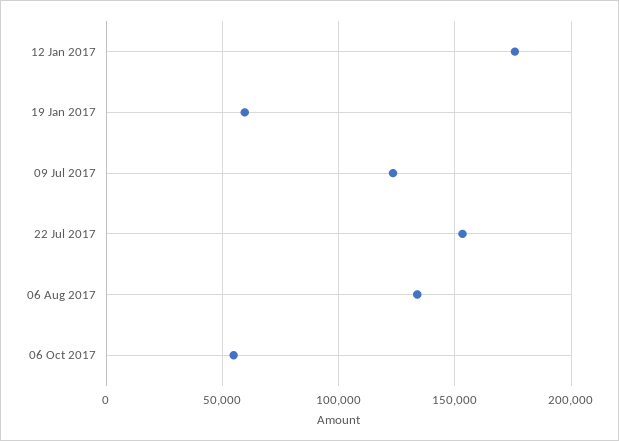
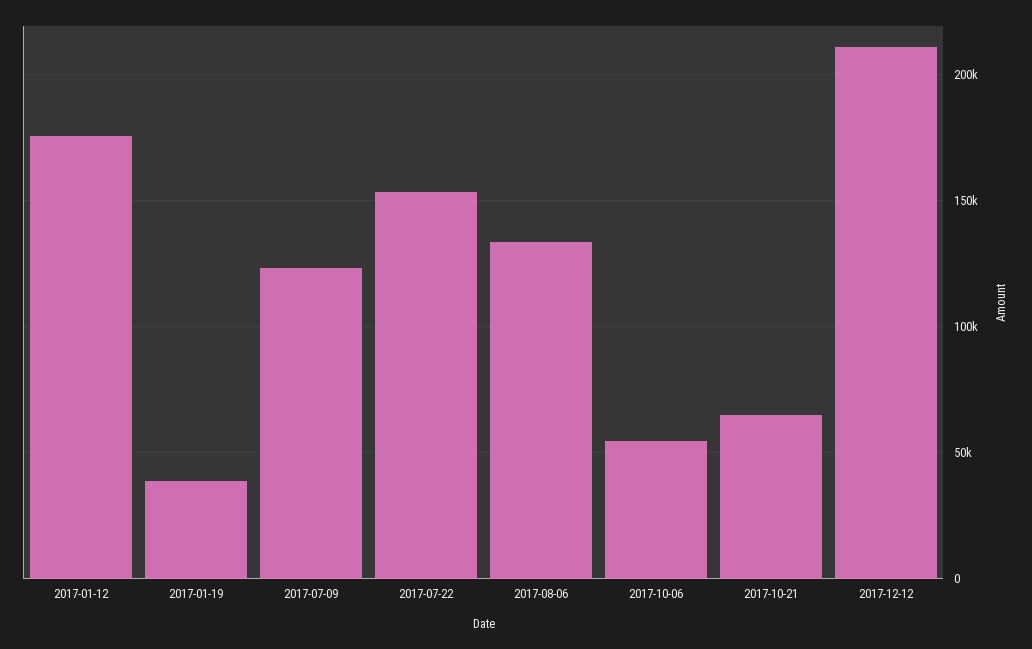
19 Jan 2017: 60000 -> 40000
2017-10-21: none -> 65000
2017-12-12: none -> 210000

